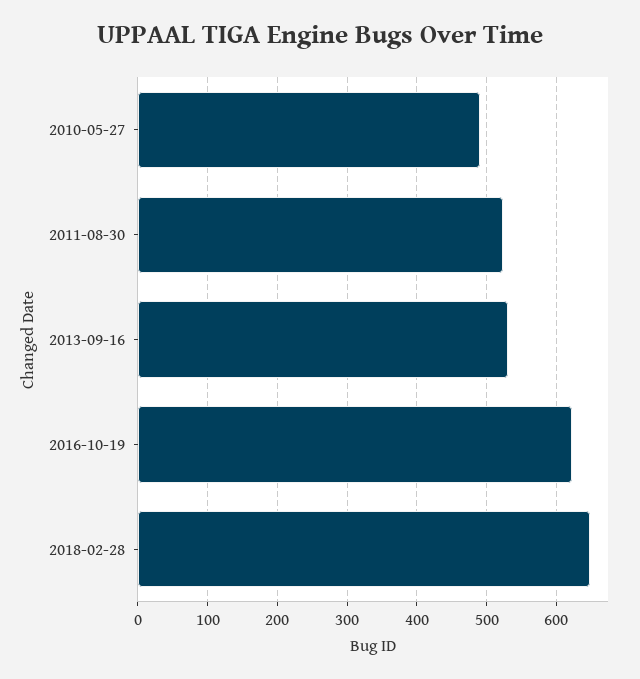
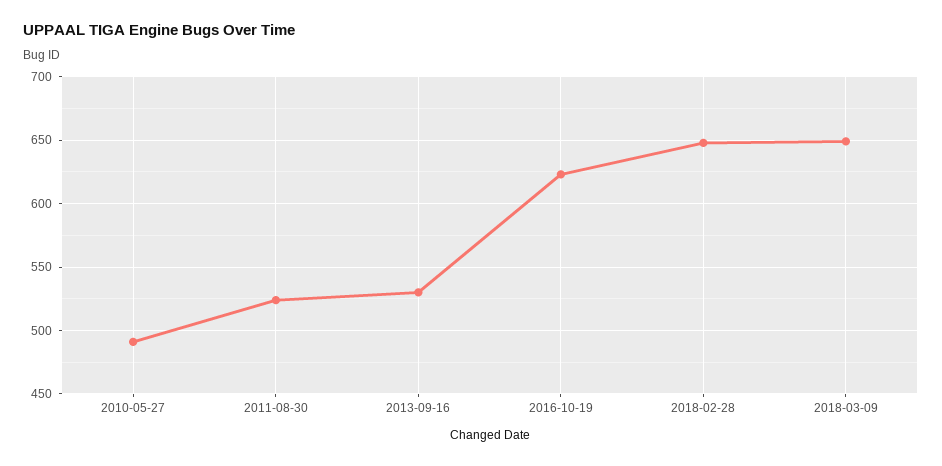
2018-03-09: none -> 650

